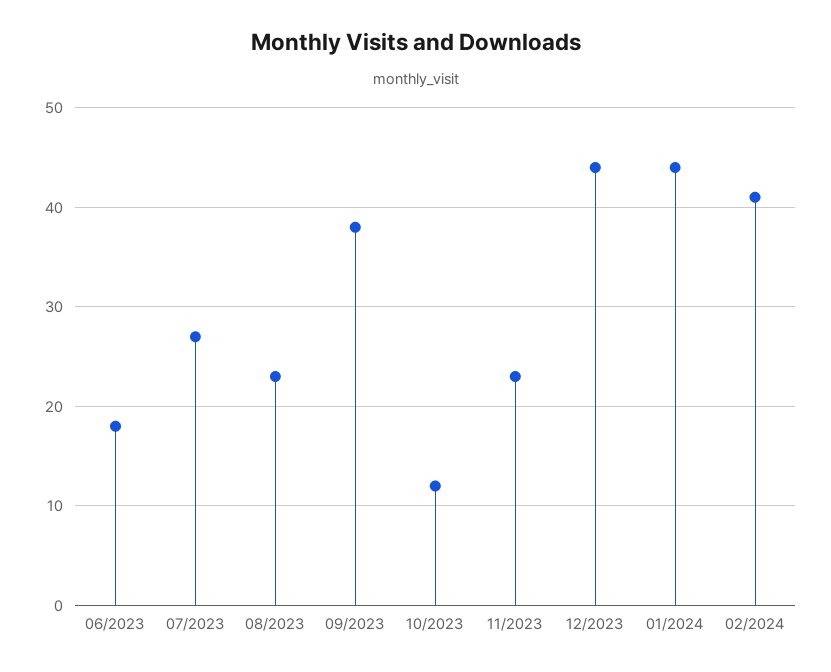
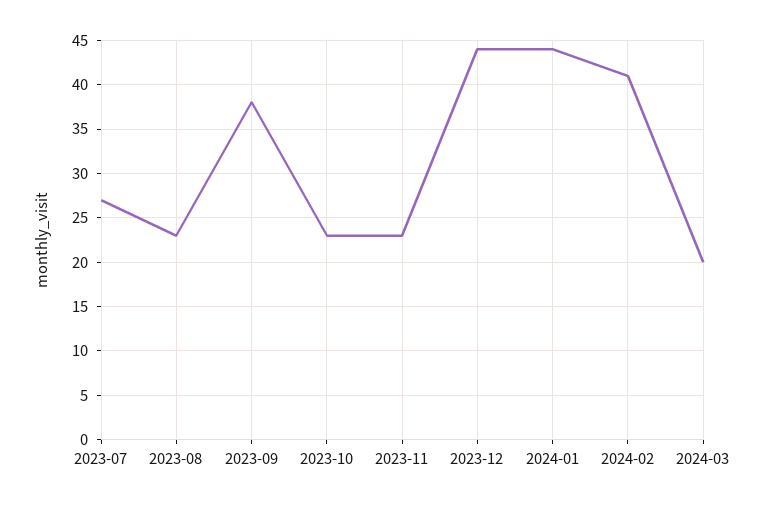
06/2023: 18 -> none
10/2023: 12 -> 23
2024-03: none -> 20

